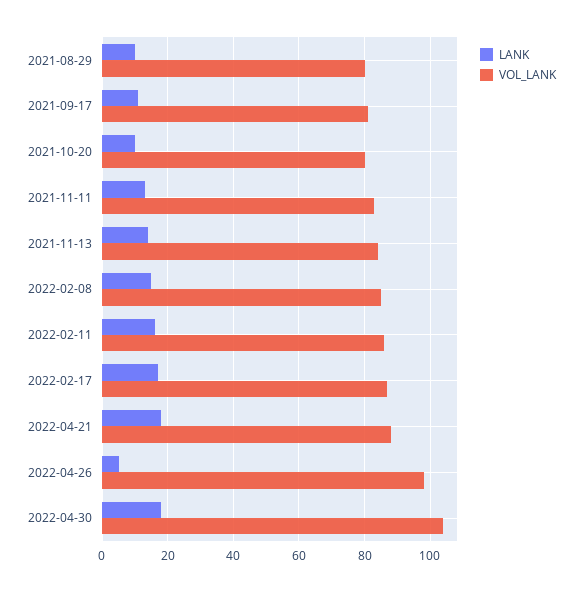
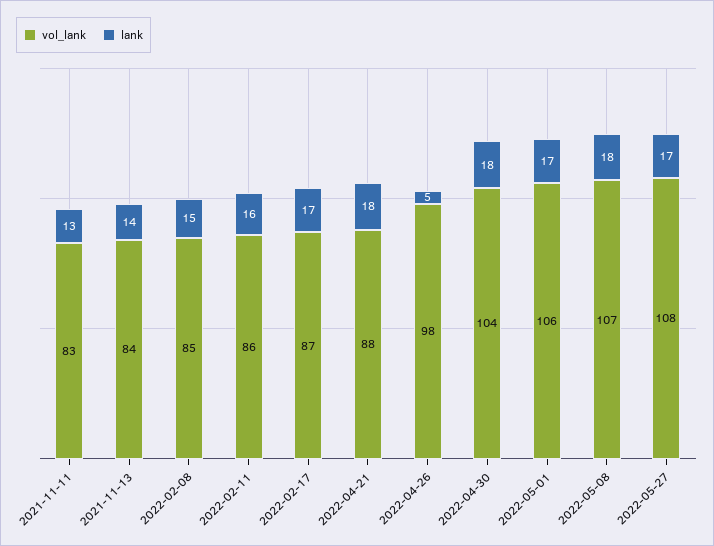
LANK, 2021-08-29: 10 -> none
VOL_LANK, 2021-08-29: 80 -> none
LANK, 2021-09-17: 10 -> none
VOL_LANK, 2021-09-17: 80 -> none
LANK, 2021-10-20: 10 -> none
VOL_LANK, 2021-10-20: 80 -> none
VOL_LANK, 2022-05-01: none -> 106
LANK, 2022-05-01: none -> 17
VOL_LANK, 2022-05-08: none -> 107
LANK, 2022-05-08: none -> 18
VOL_LANK, 2022-05-27: none -> 108
LANK, 2022-05-27: none -> 17

